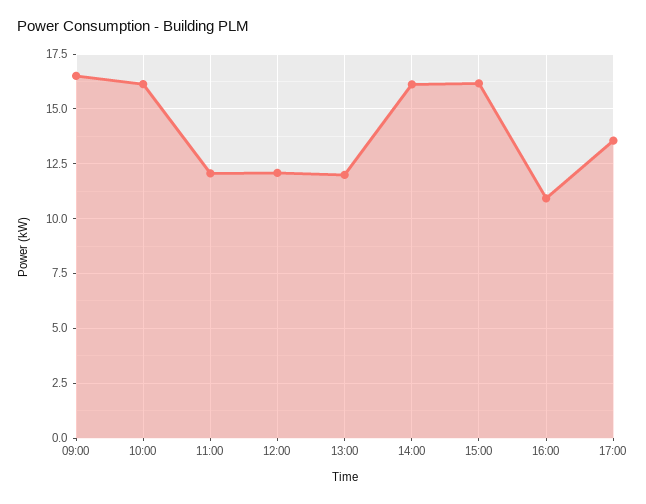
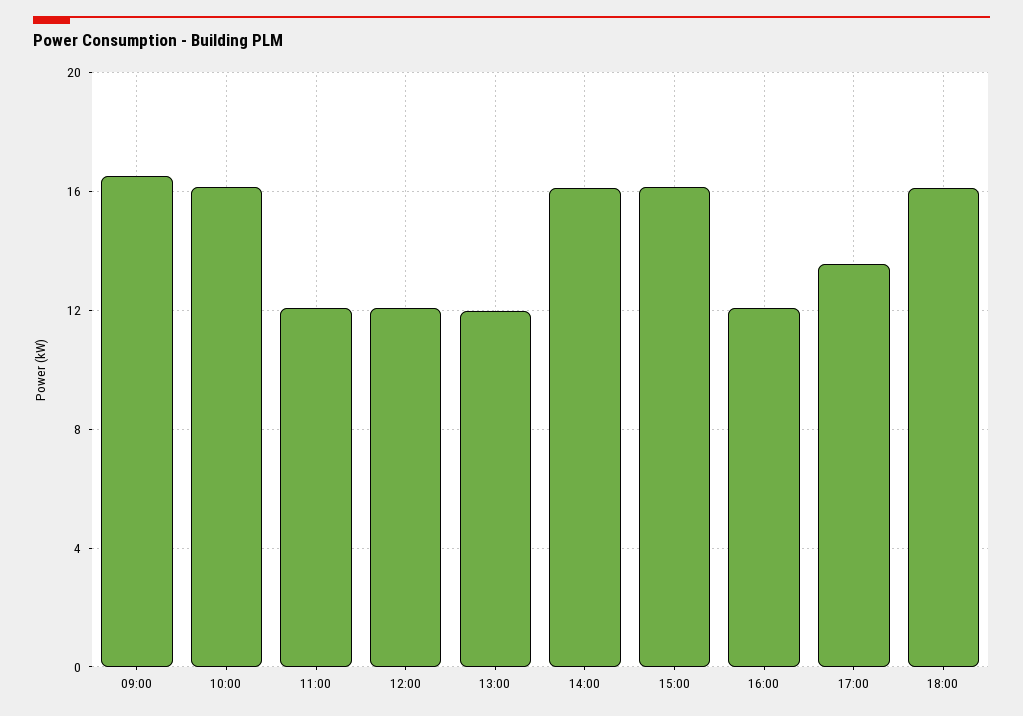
16:00: 11 -> 12
18:00: none -> 16

